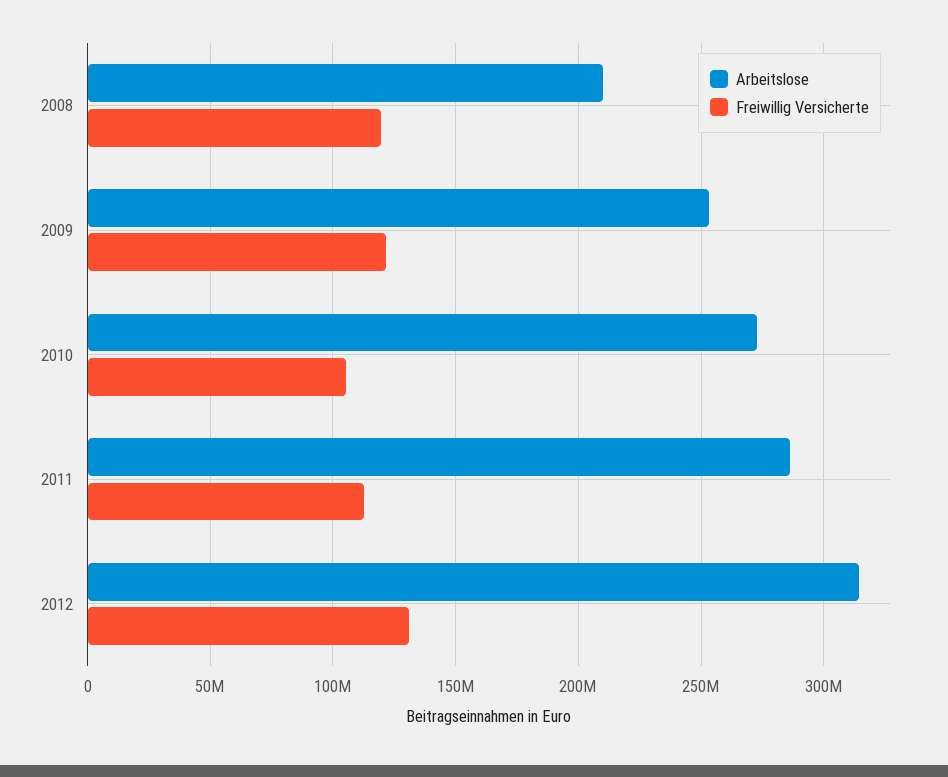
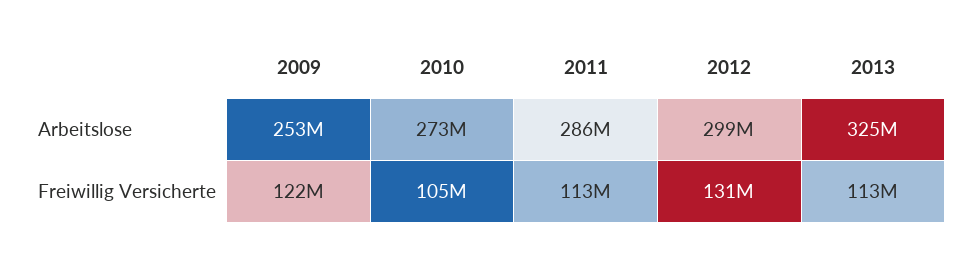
Arbeitslose, 2008: 210000000 -> none
Freiwillig Versicherte, 2008: 120000000 -> none
Arbeitslose, 2012: 315000000 -> 299000000
Arbeitslose, 2013: none -> 325000000
Freiwillig Versicherte, 2013: none -> 113000000

